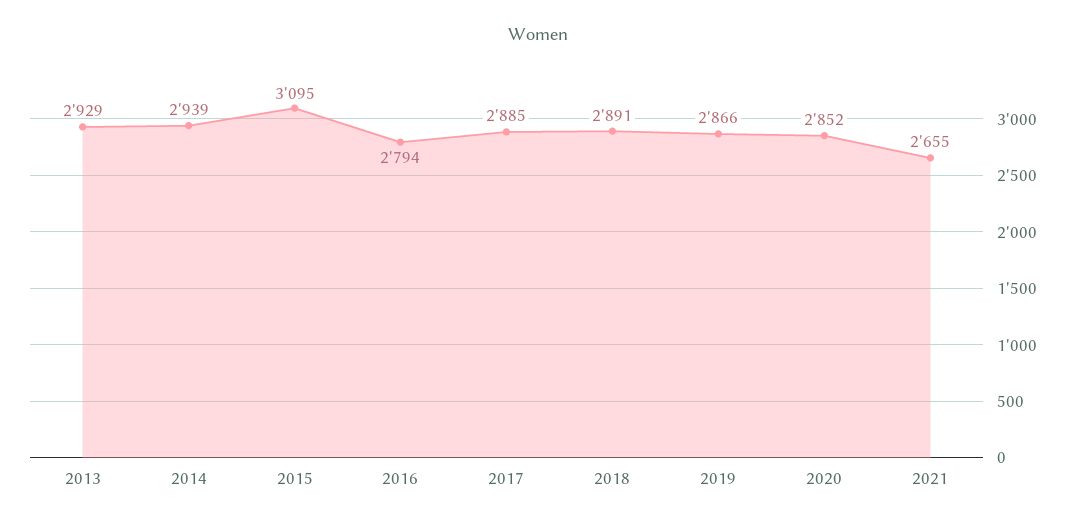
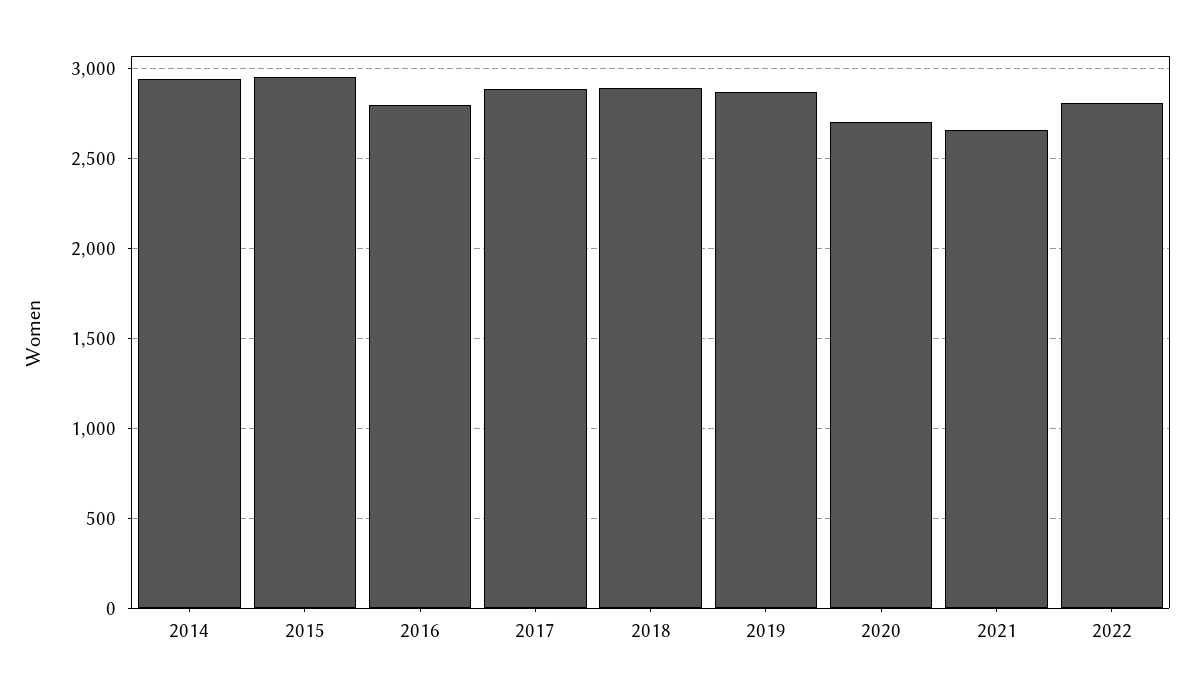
2013: 2929 -> none
2015: 3095 -> 2950
2020: 2852 -> 2700
2022: none -> 2800

